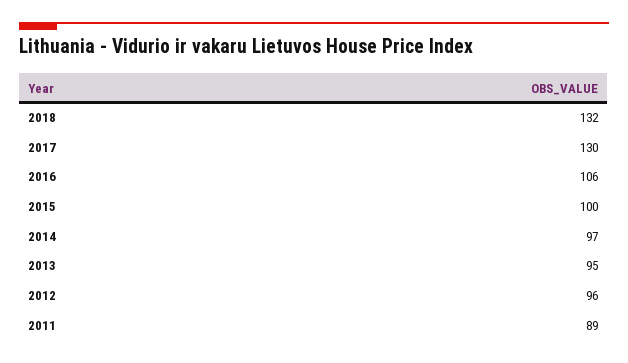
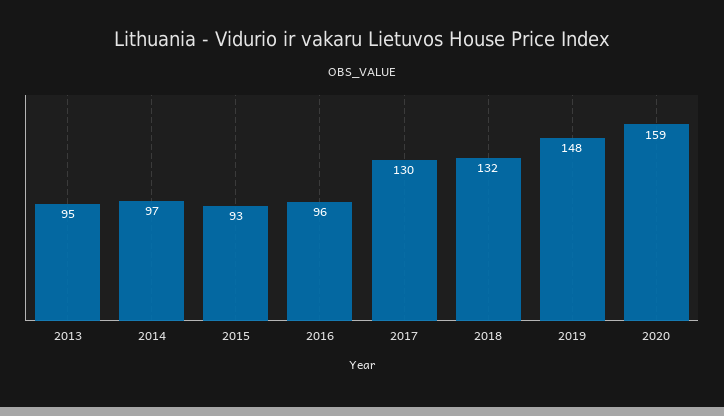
2016: 106 -> 96
2015: 100 -> 93
2012: 96 -> none
2011: 89 -> none
2019: none -> 148
2020: none -> 159

